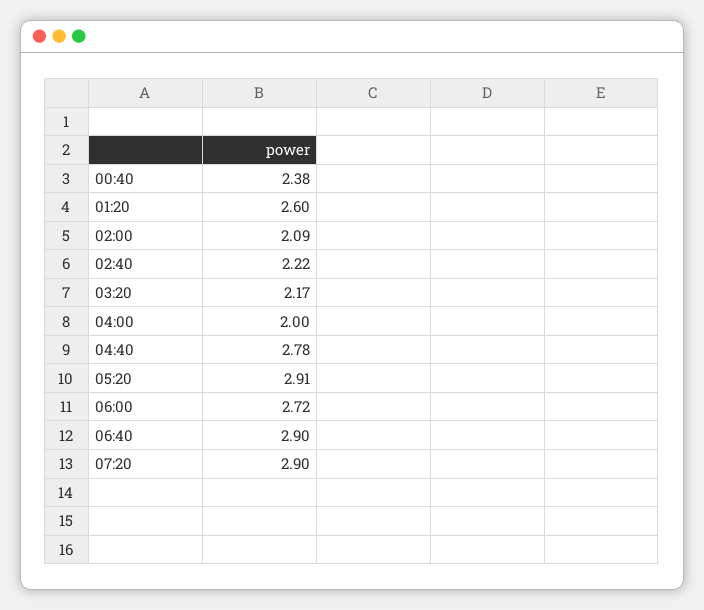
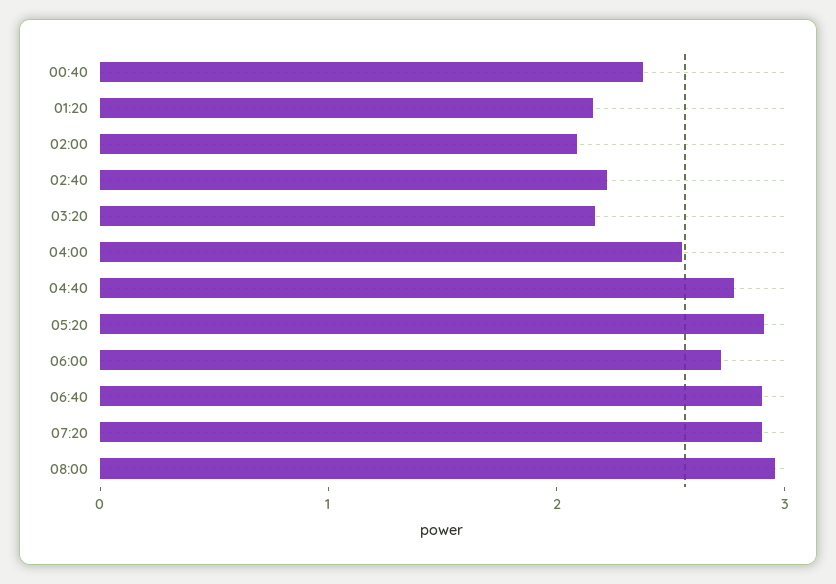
01:20: 2.6 -> 2.2
04:00: 2 -> 2.6
08:00: none -> 3

